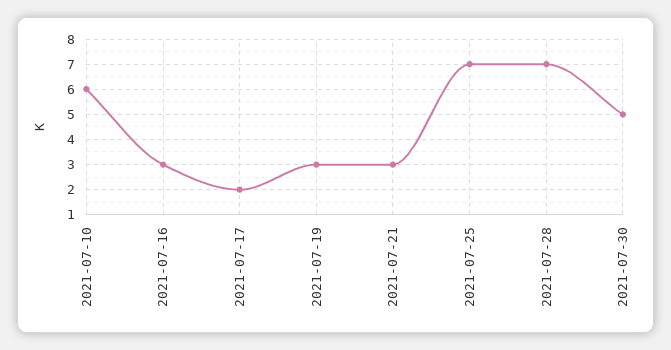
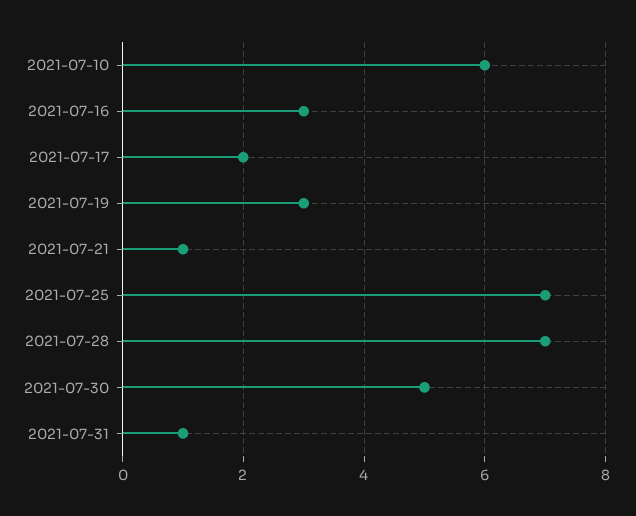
2021-07-21: 3 -> 1
2021-07-31: none -> 1

